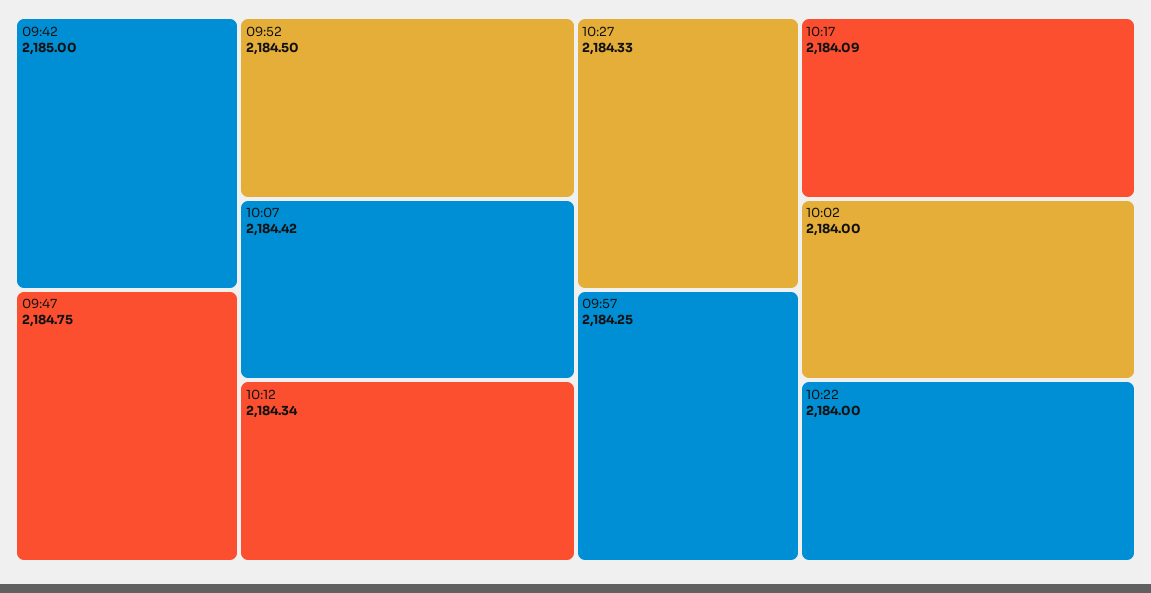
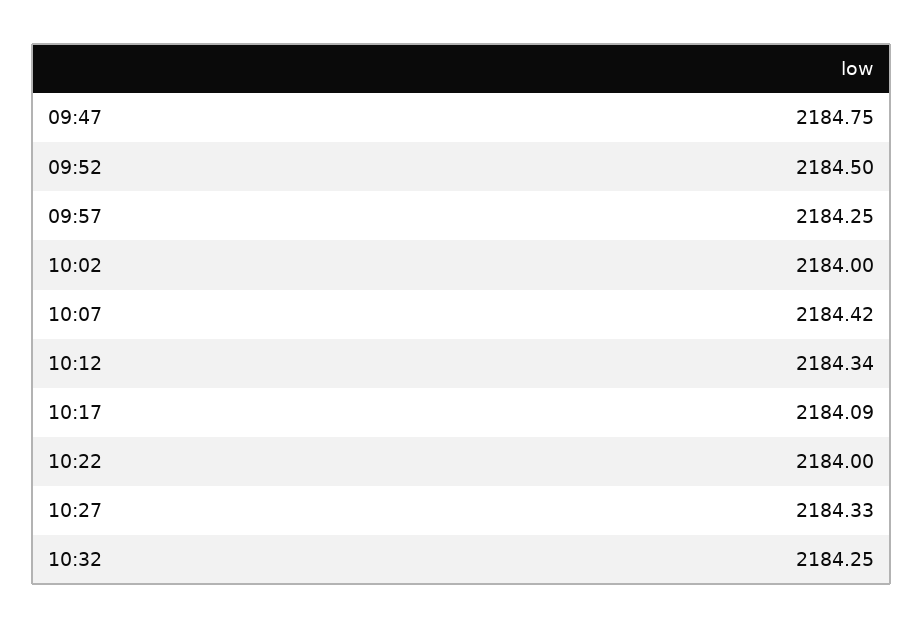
09:42: 2185 -> none
10:32: none -> 2184.25

